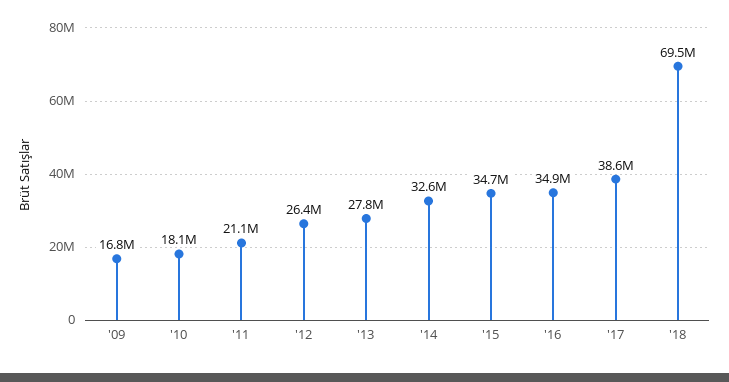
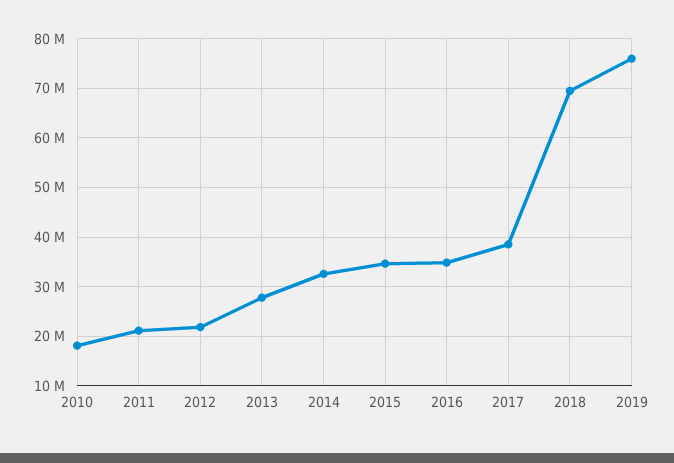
'09: 16800000 -> none
'12: 26400000 -> 22000000
2019: none -> 76000000

